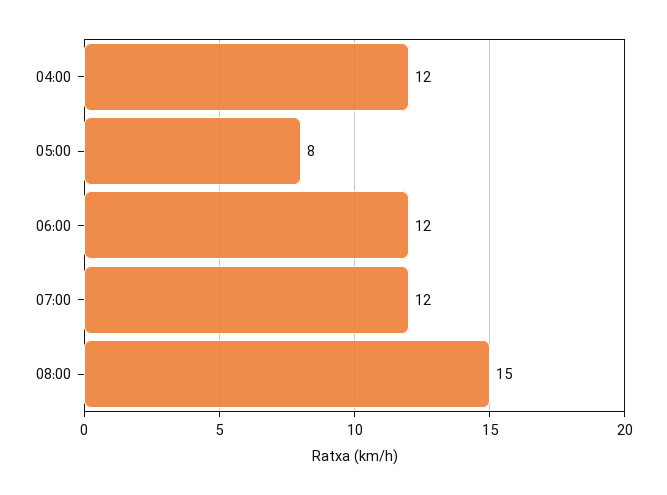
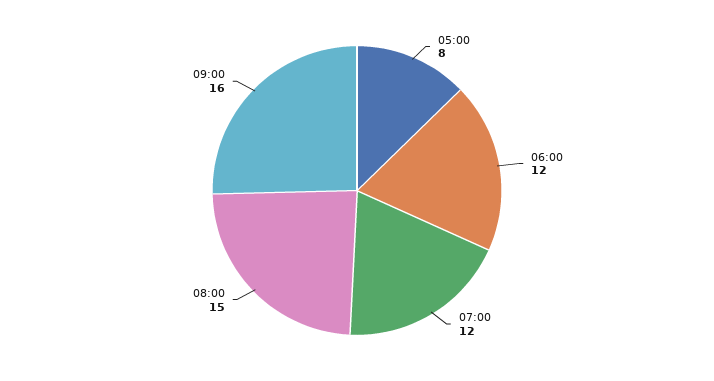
04:00: 12 -> none
09:00: none -> 16

